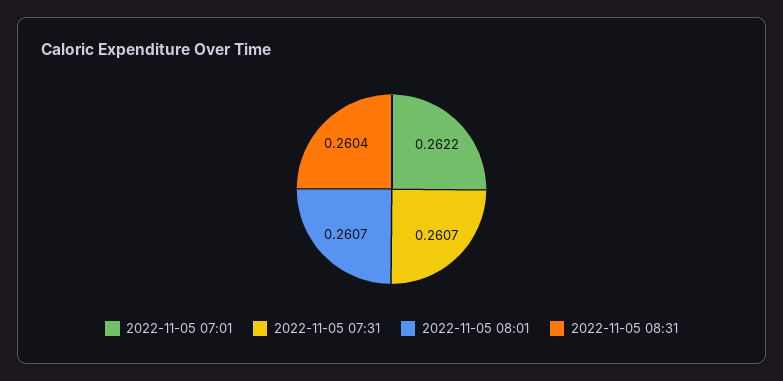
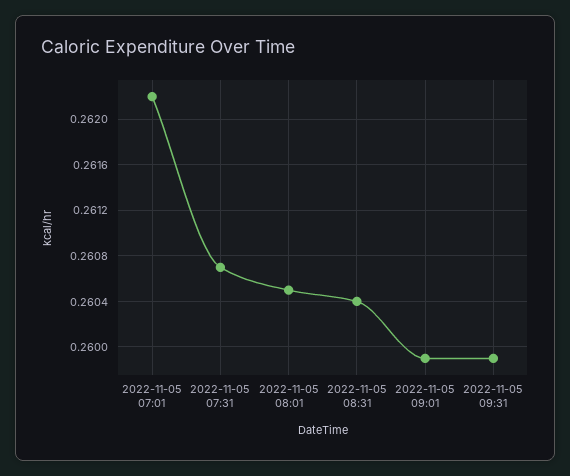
2022-11-05 08:01: 0.2607 -> 0.2605
2022-11-05 09:01: none -> 0.2599
2022-11-05 09:31: none -> 0.2599

